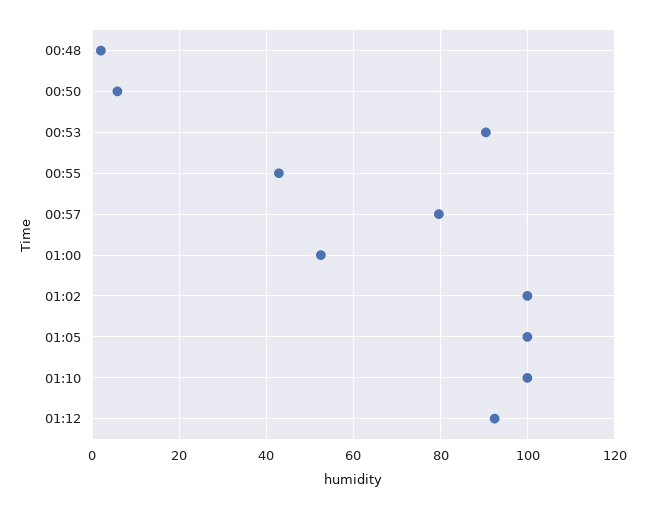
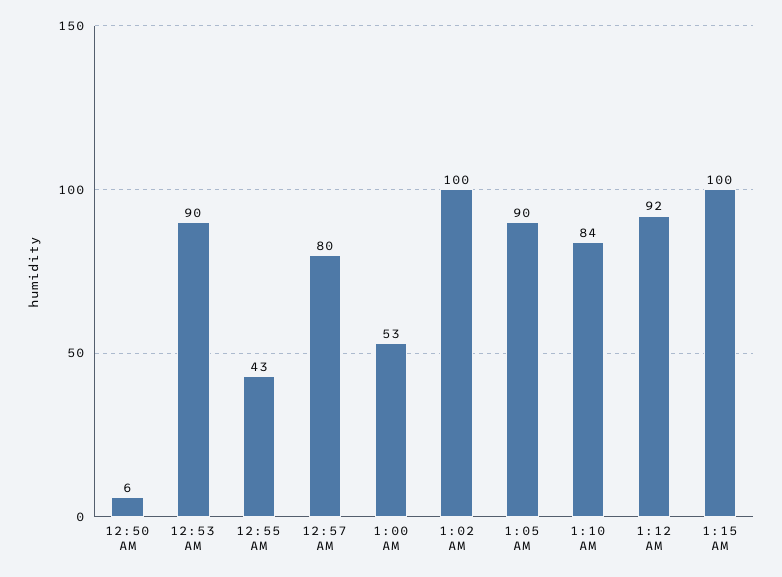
00:48: 2 -> none
01:05: 100 -> 90
01:10: 100 -> 84
1:15 AM: none -> 100

